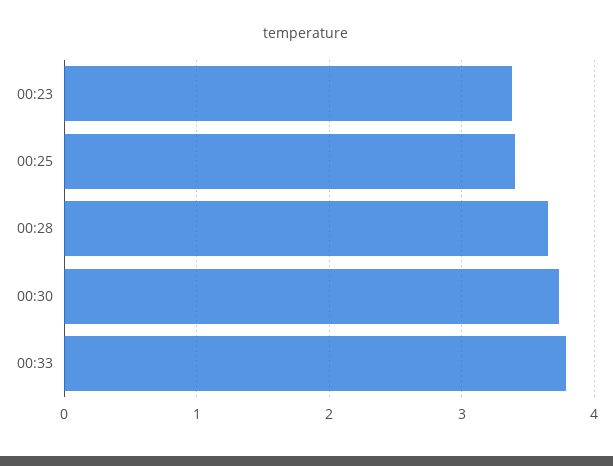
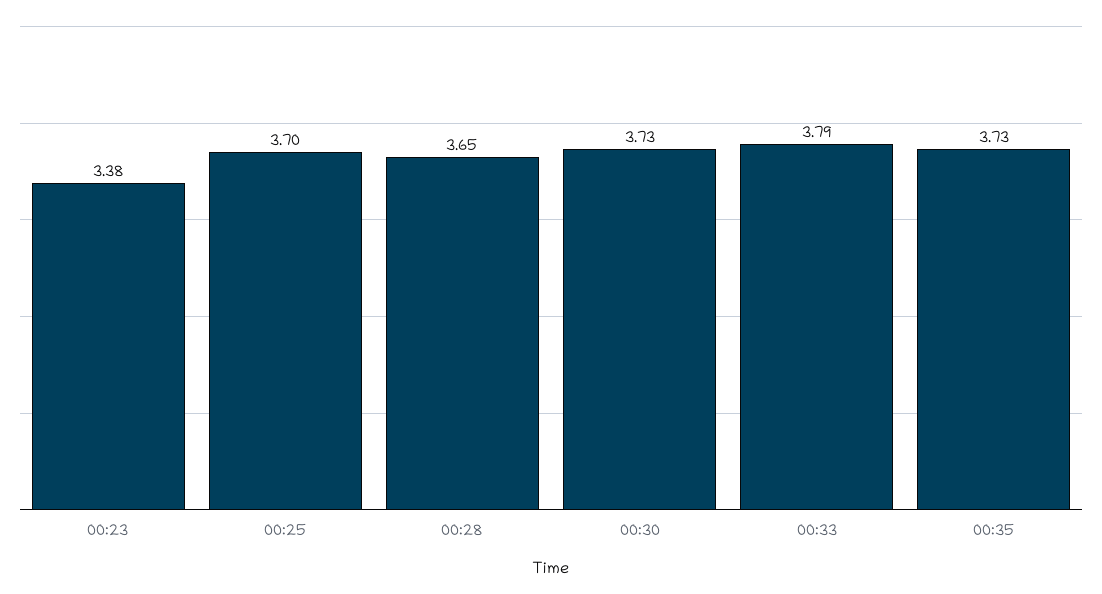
00:25: 3.4 -> 3.7
00:35: none -> 3.73

